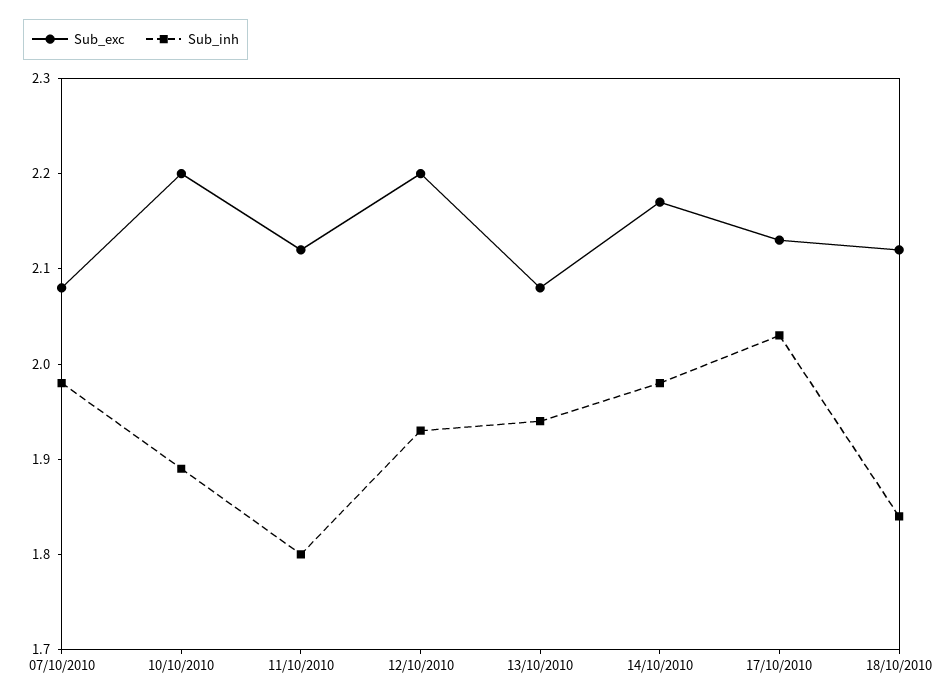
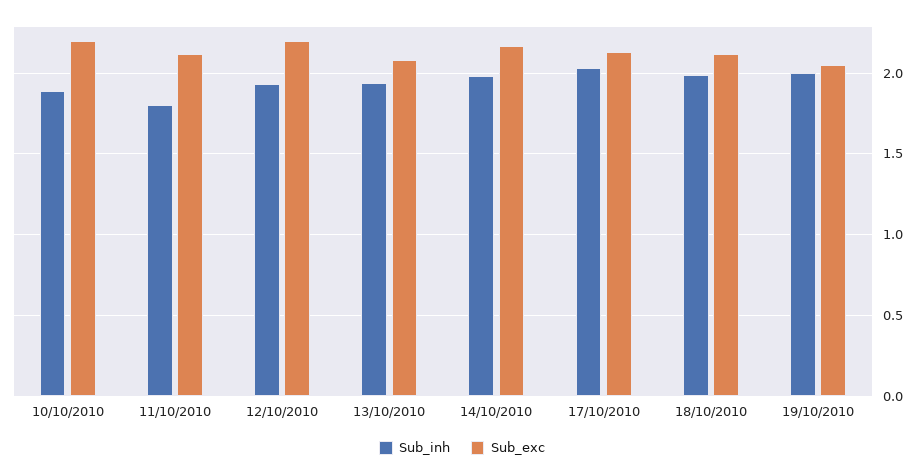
Sub_exc, 07/10/2010: 2.08 -> none
Sub_inh, 07/10/2010: 1.98 -> none
Sub_inh, 18/10/2010: 1.84 -> 2
Sub_inh, 19/10/2010: none -> 2
Sub_exc, 19/10/2010: none -> 2.05

